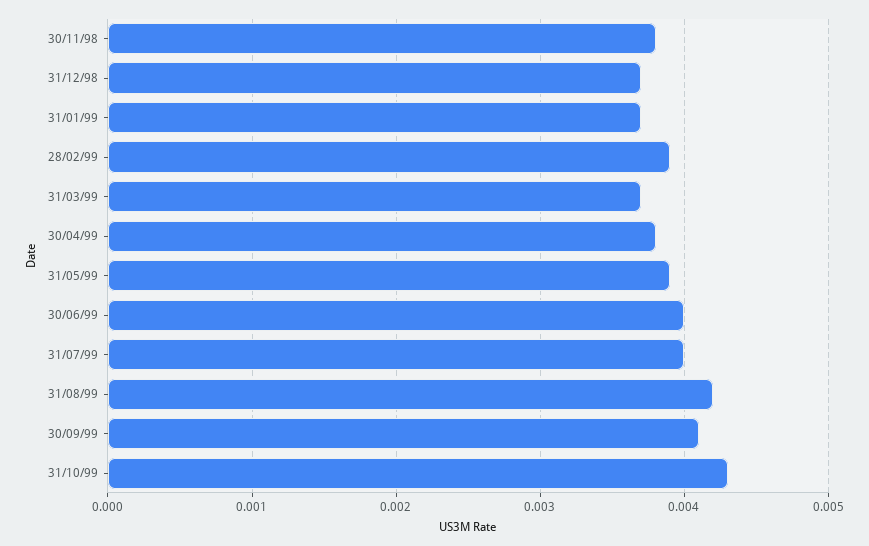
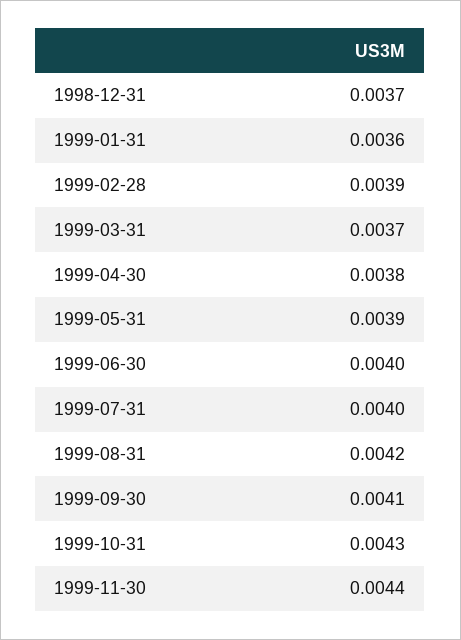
30/11/98: 0.0038 -> none
31/01/99: 0.0037 -> 0.0036
1999-11-30: none -> 0.0044

